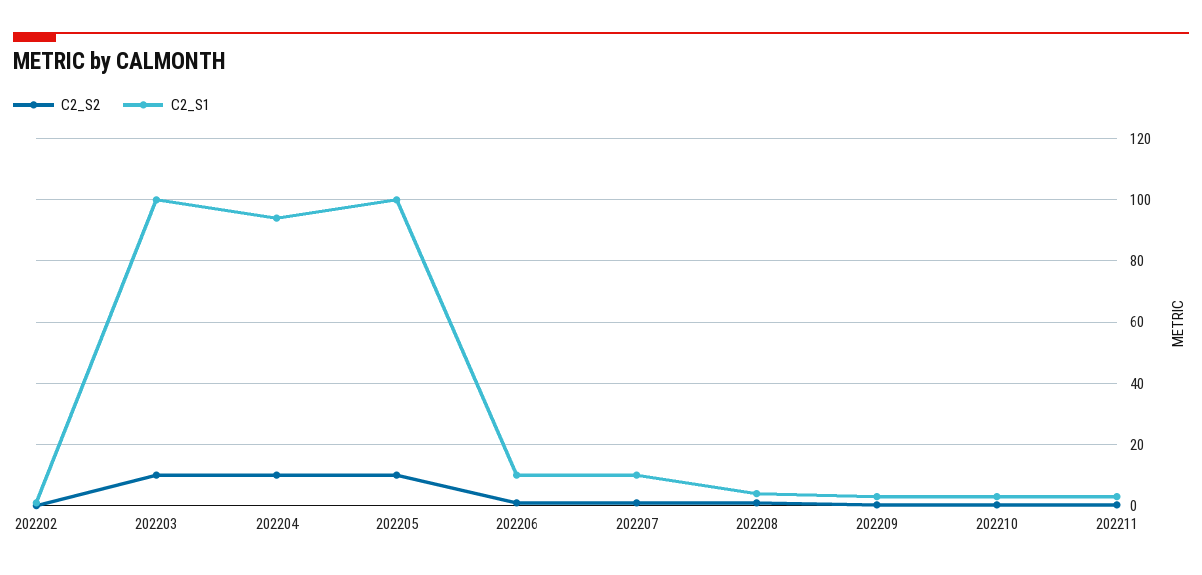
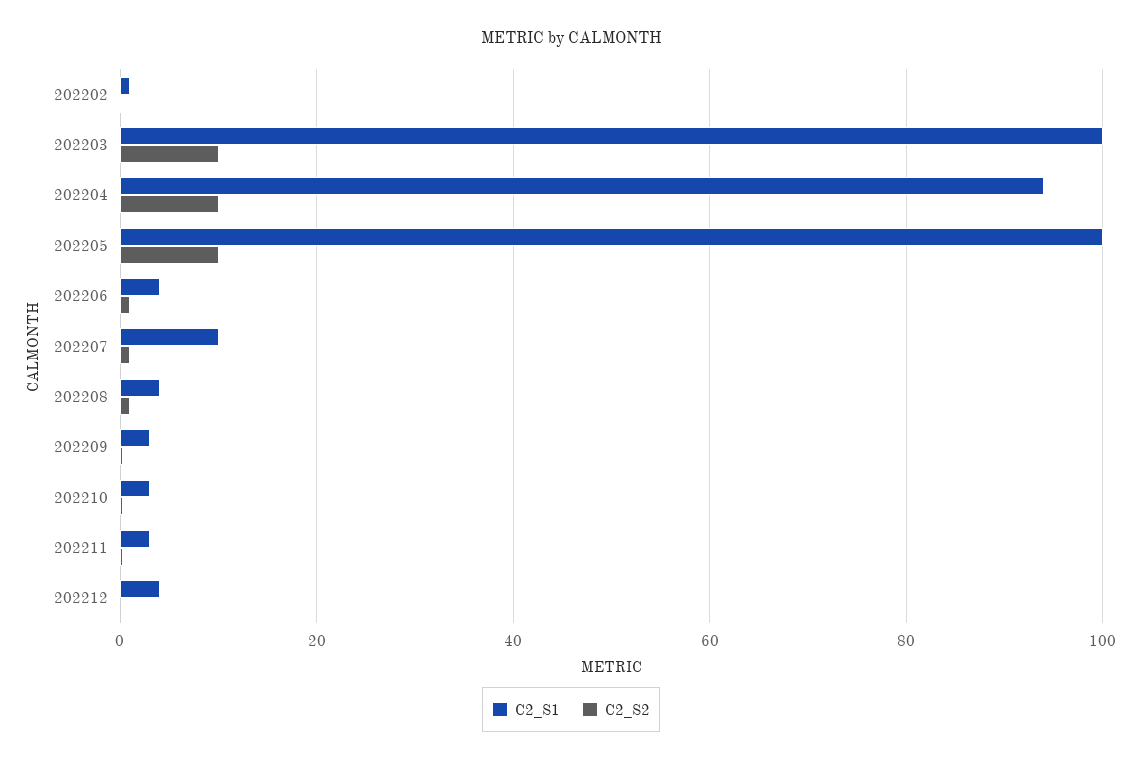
C2_S1, 202206: 10 -> 4
C2_S1, 202212: none -> 4
C2_S2, 202212: none -> 0

